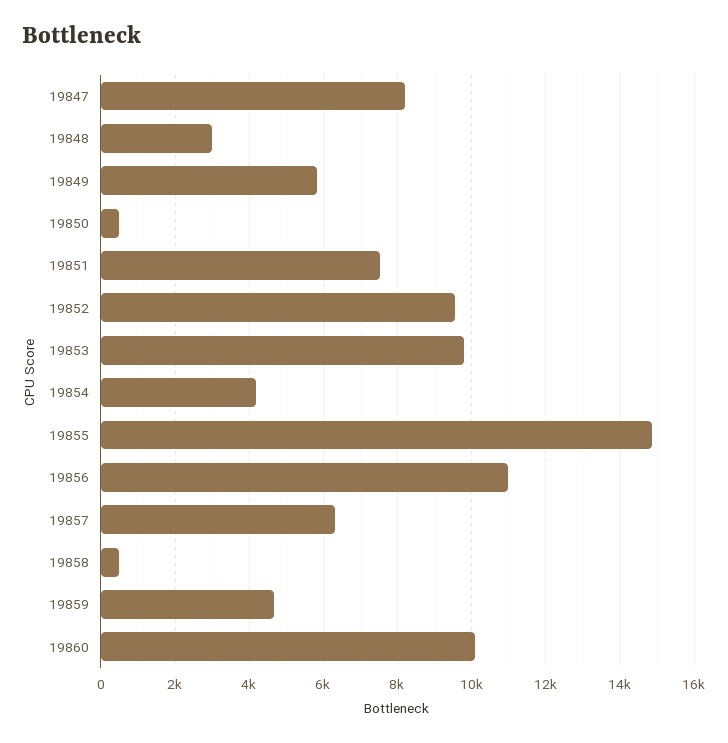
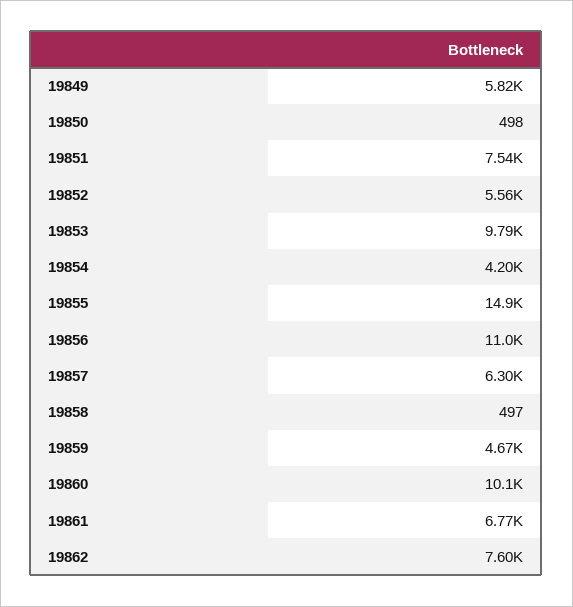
19847: 8200 -> none
19848: 3000 -> none
19852: 9600 -> 5560
19861: none -> 6770
19862: none -> 7600

